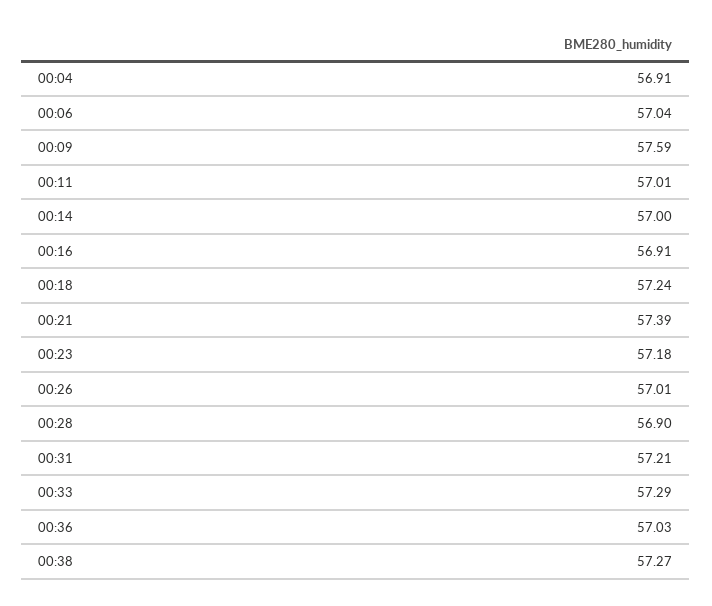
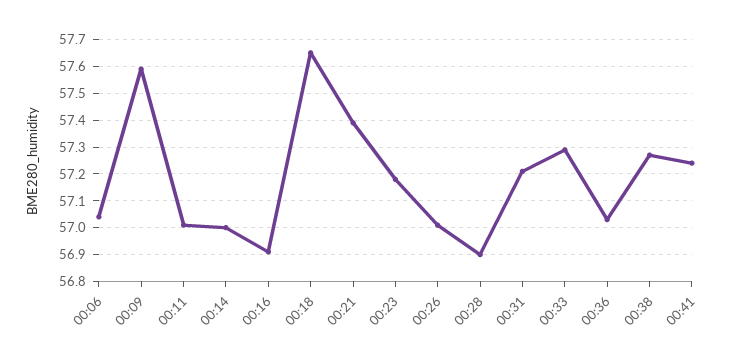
00:04: 56.91 -> none
00:18: 57.24 -> 57.65
00:41: none -> 57.25

